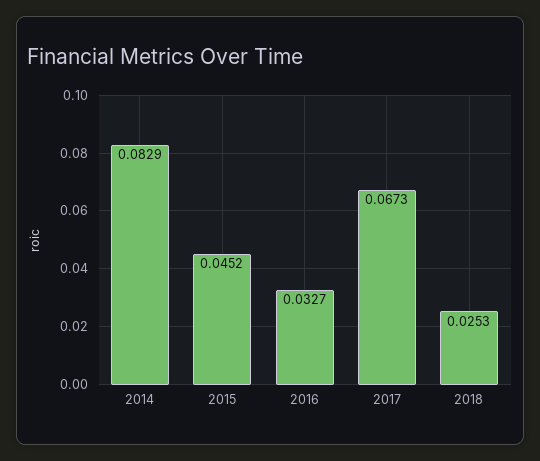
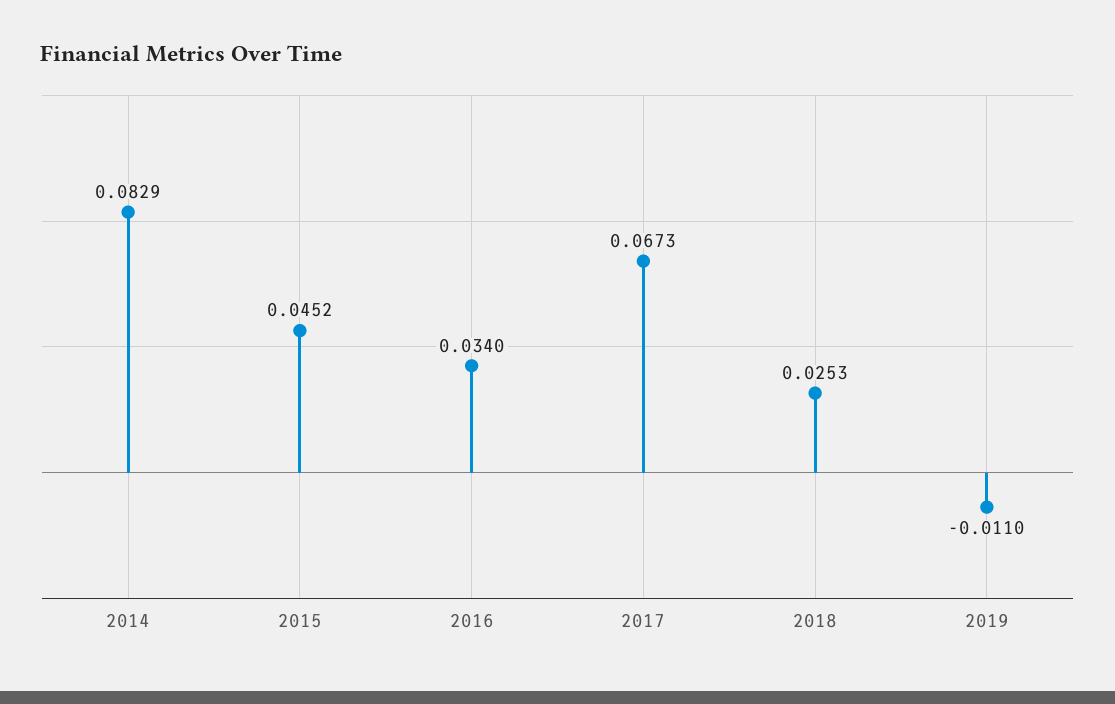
2016: 0.0327 -> 0.034
2019: none -> -0.011

